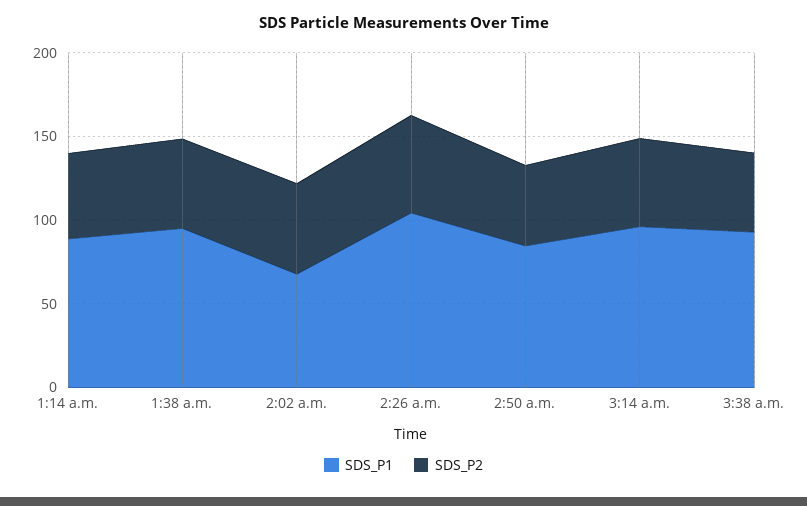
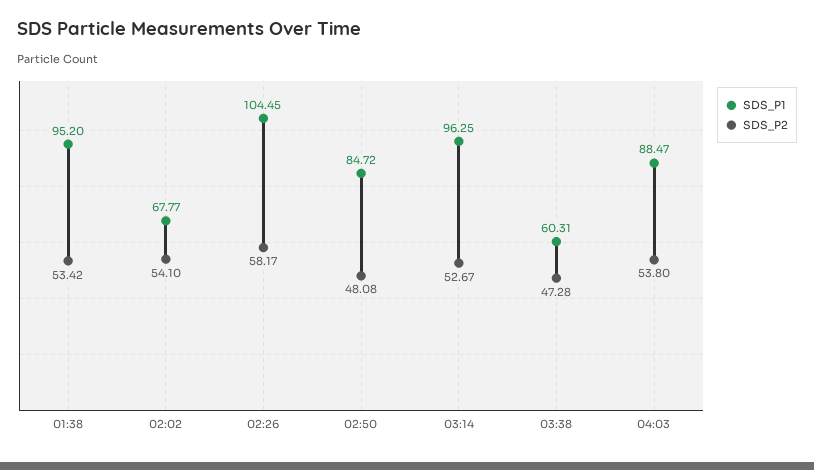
SDS_P1, 1:14 a.m.: 90 -> none
SDS_P2, 1:14 a.m.: 50 -> none
SDS_P1, 3:38 a.m.: 90 -> 60.31
SDS_P1, 04:03: none -> 88.47
SDS_P2, 04:03: none -> 53.8

